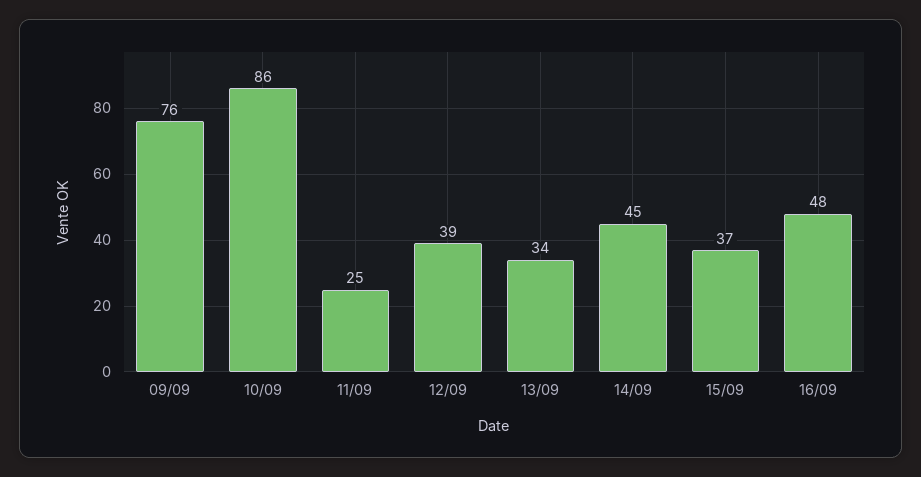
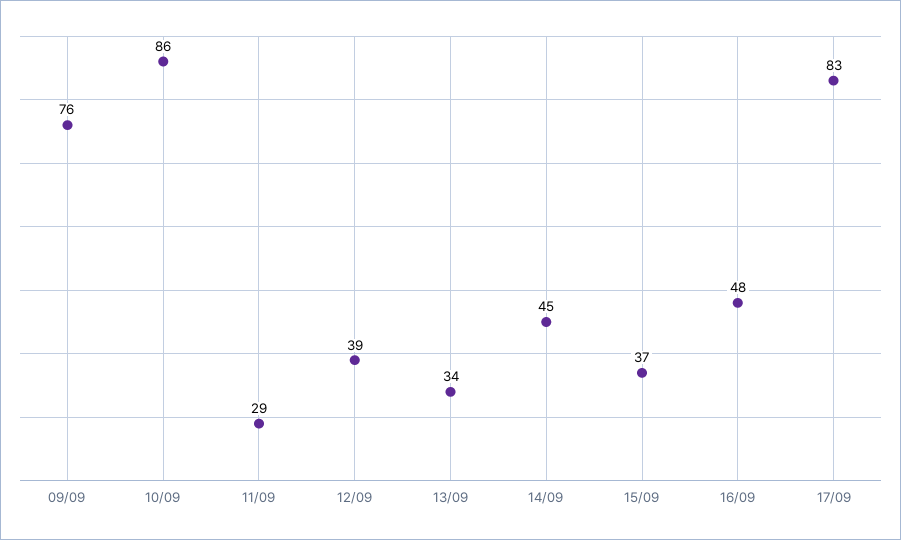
11/09: 25 -> 29
17/09: none -> 83

